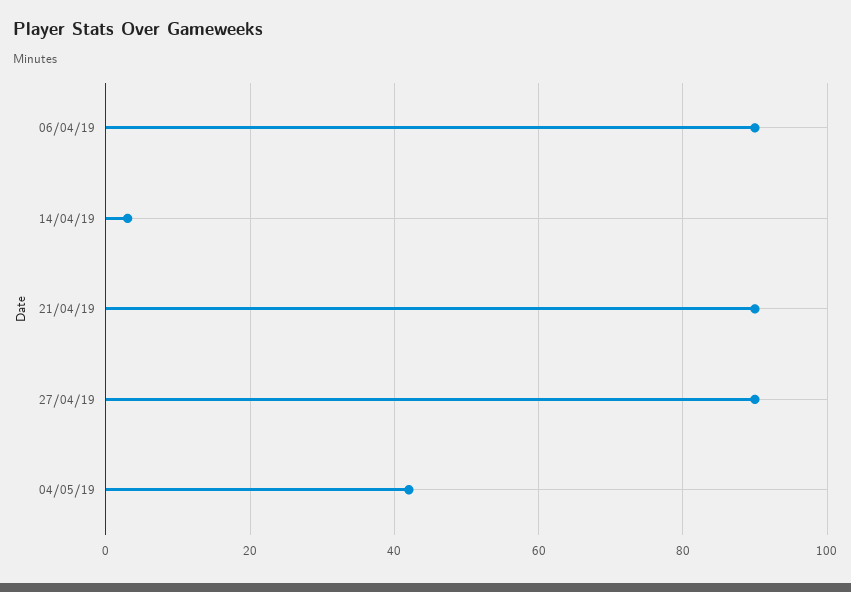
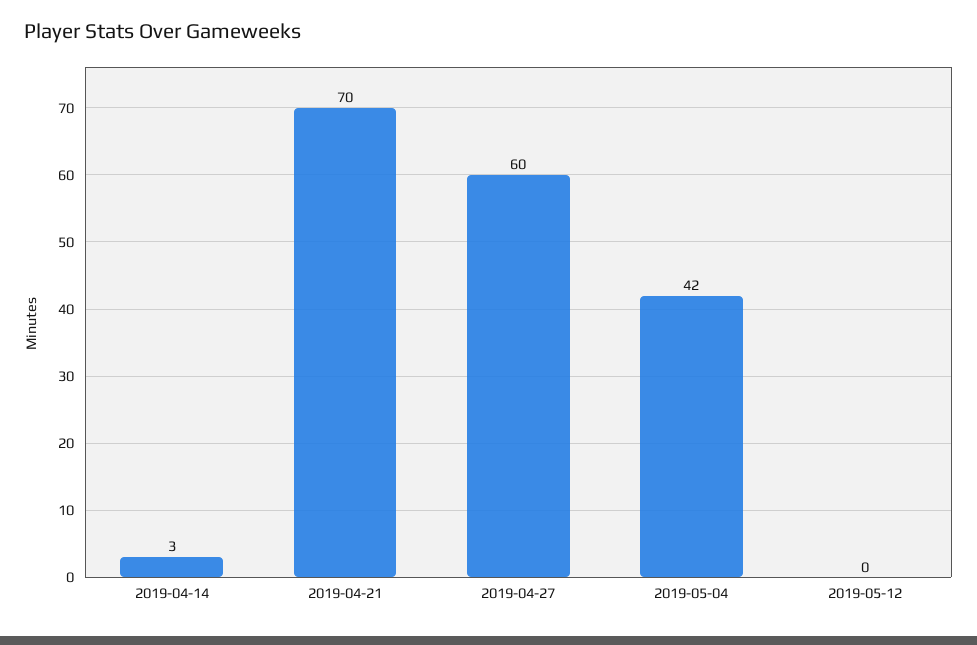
06/04/19: 90 -> none
21/04/19: 90 -> 70
27/04/19: 90 -> 60
2019-05-12: none -> 0

